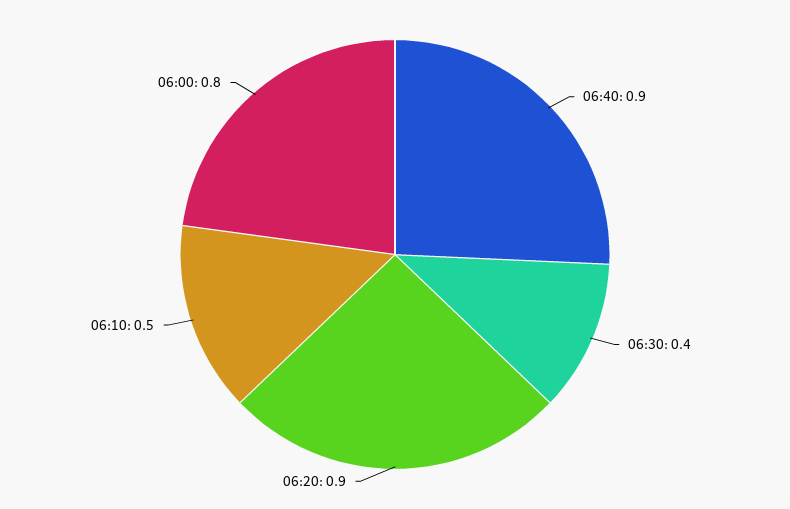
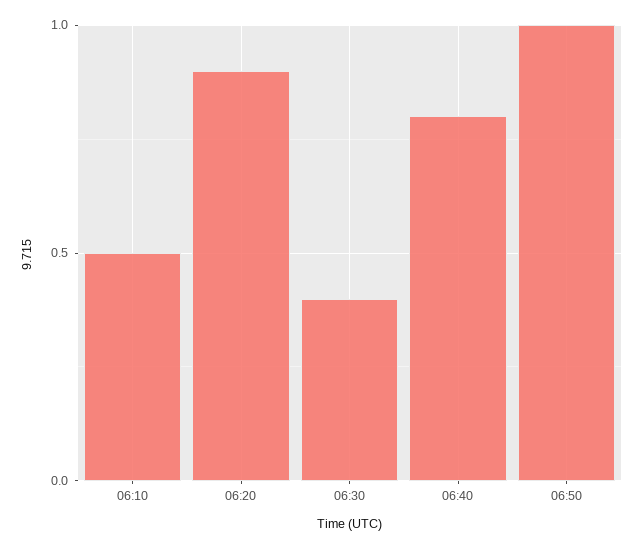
06:40: 0.9 -> 0.8
06:00: 0.8 -> none
06:50: none -> 1

